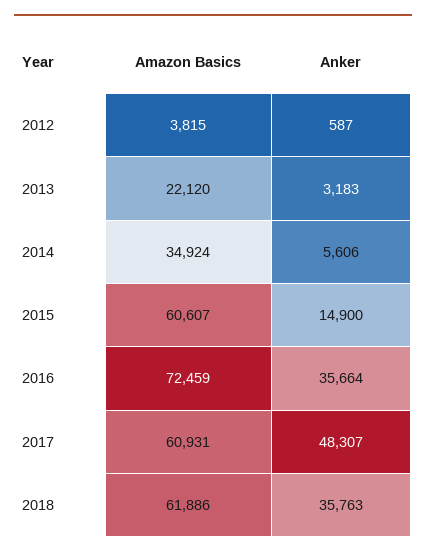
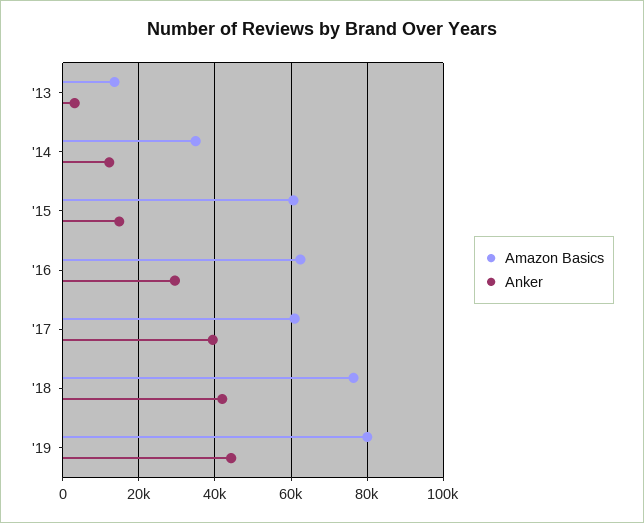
Amazon Basics, 2012: 3815 -> none
Anker, 2012: 587 -> none
Amazon Basics, 2013: 22120 -> 14000
Anker, 2014: 5606 -> 12000
Amazon Basics, 2016: 72459 -> 62000
Anker, 2016: 35664 -> 30000
Anker, 2017: 48307 -> 40000
Amazon Basics, 2018: 61886 -> 76000
Anker, 2018: 35763 -> 42000
Amazon Basics, '19: none -> 80000
Anker, '19: none -> 44000

